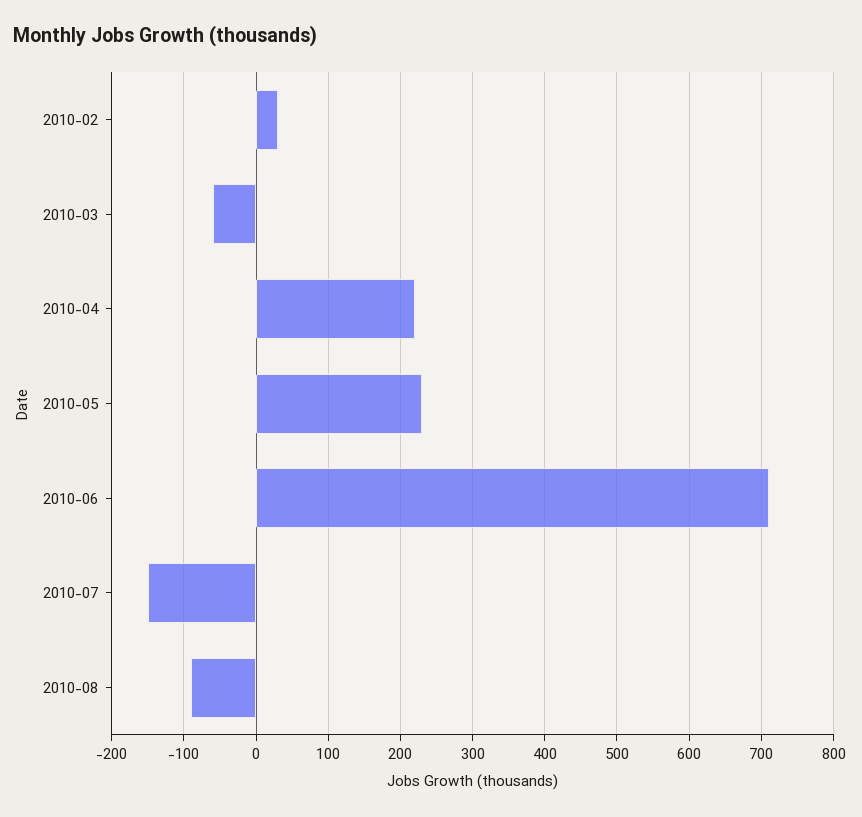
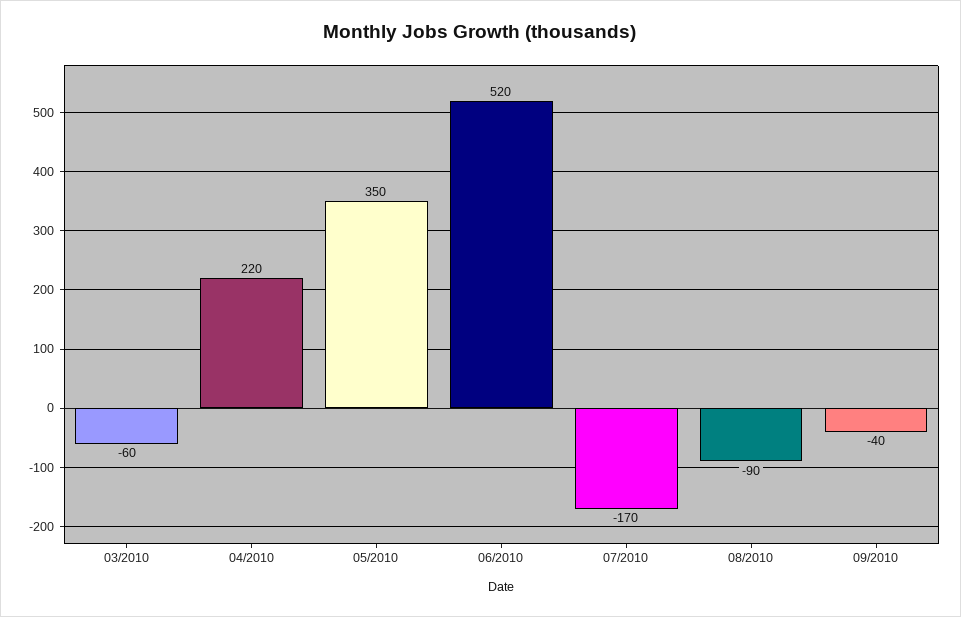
2010-02: 30 -> none
2010-05: 230 -> 350
2010-06: 710 -> 520
2010-07: -150 -> -170
09/2010: none -> -40

